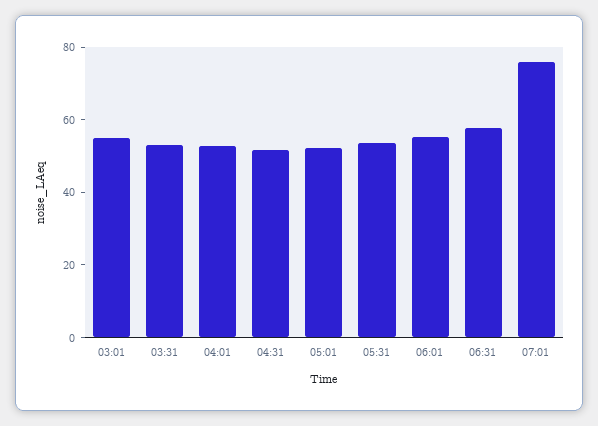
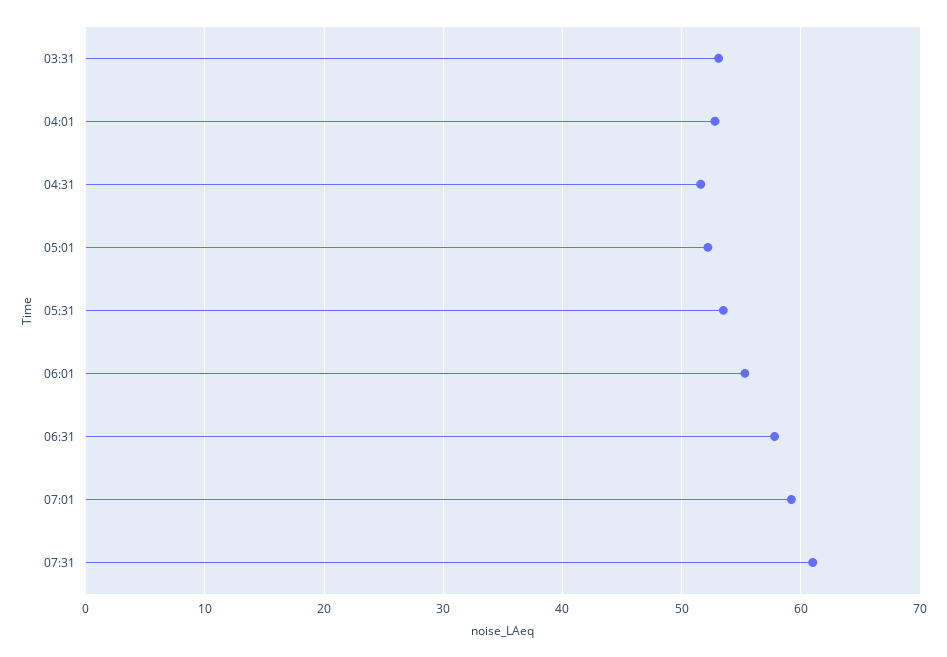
03:01: 55 -> none
07:01: 75 -> 59
07:31: none -> 61

